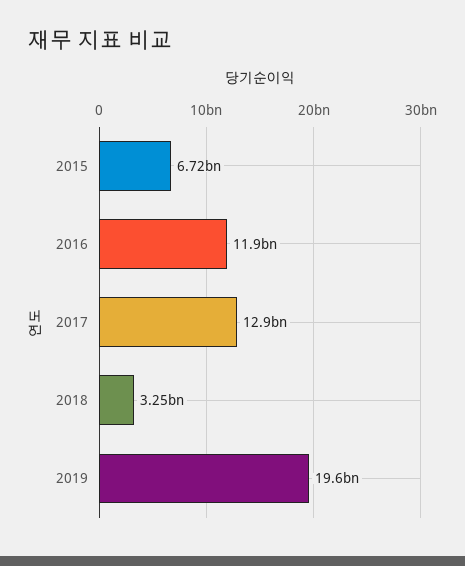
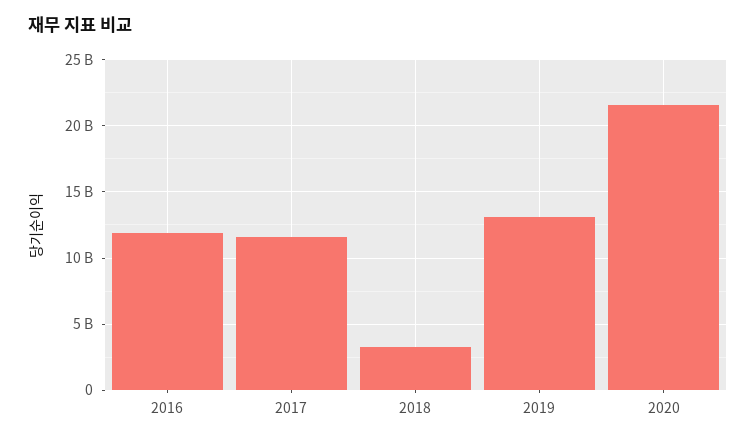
2015: 6720000000 -> none
2017: 12900000000 -> 11500000000
2019: 19600000000 -> 13000000000
2020: none -> 21500000000

